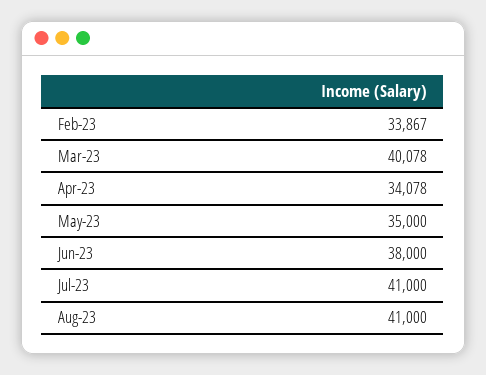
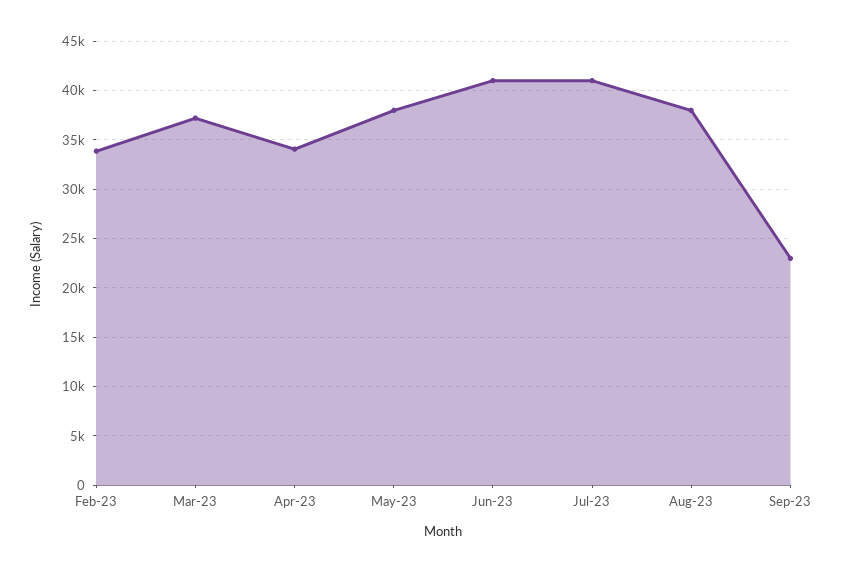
Mar-23: 40078 -> 37000
May-23: 35000 -> 38000
Jun-23: 38000 -> 41000
Aug-23: 41000 -> 38000
Sep-23: none -> 23000

